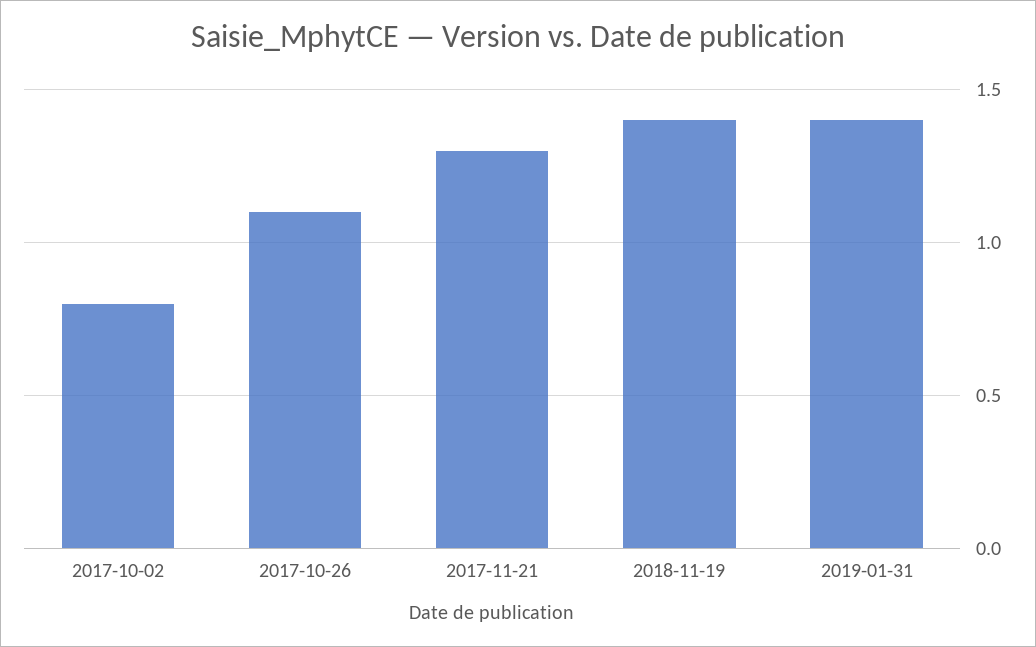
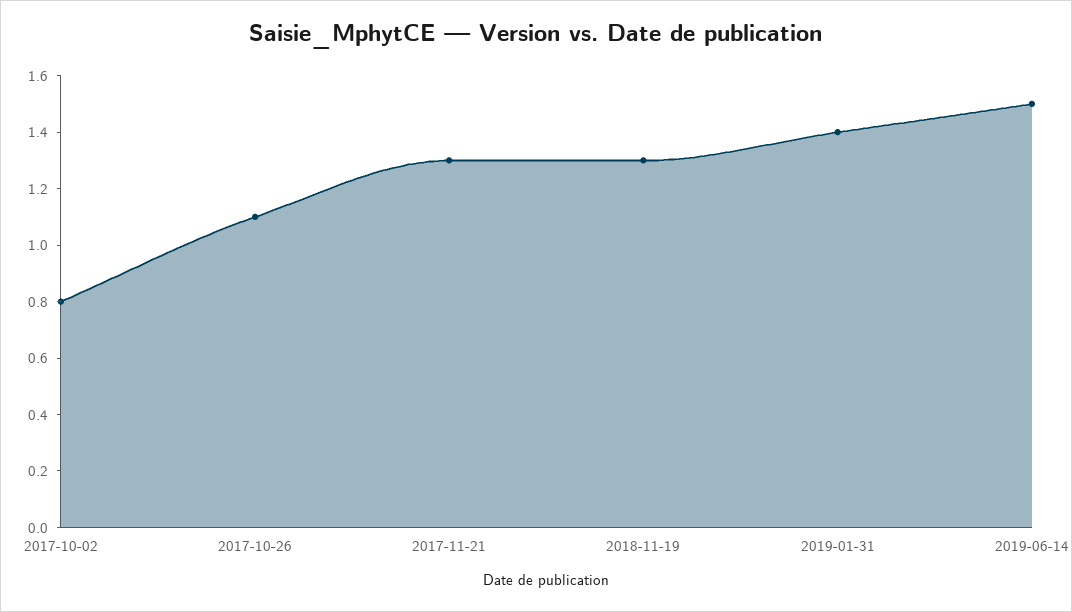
2018-11-19: 1.4 -> 1.3
2019-06-14: none -> 1.5

